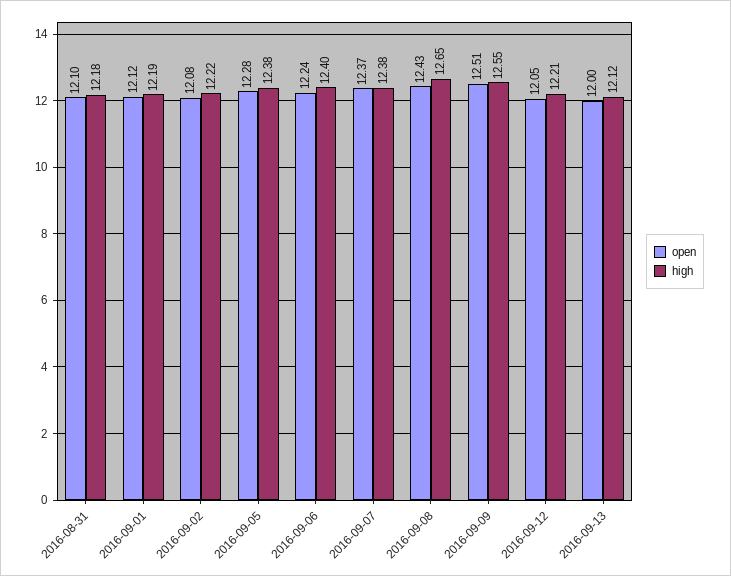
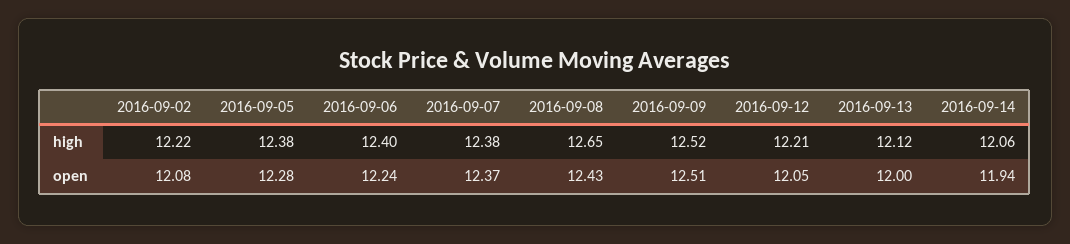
open, 2016-08-31: 12.1 -> none
high, 2016-08-31: 12.18 -> none
open, 2016-09-01: 12.12 -> none
high, 2016-09-01: 12.19 -> none
high, 2016-09-09: 12.55 -> 12.52
high, 2016-09-14: none -> 12.06
open, 2016-09-14: none -> 11.94

